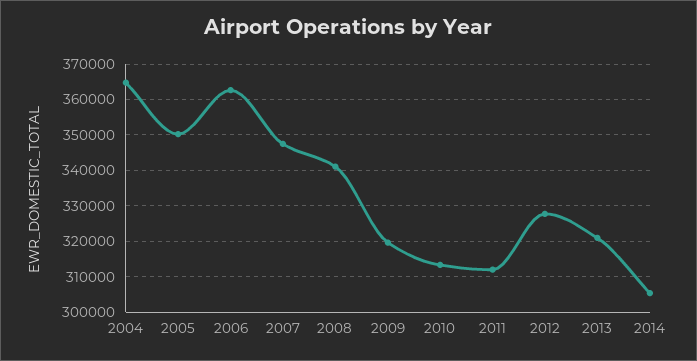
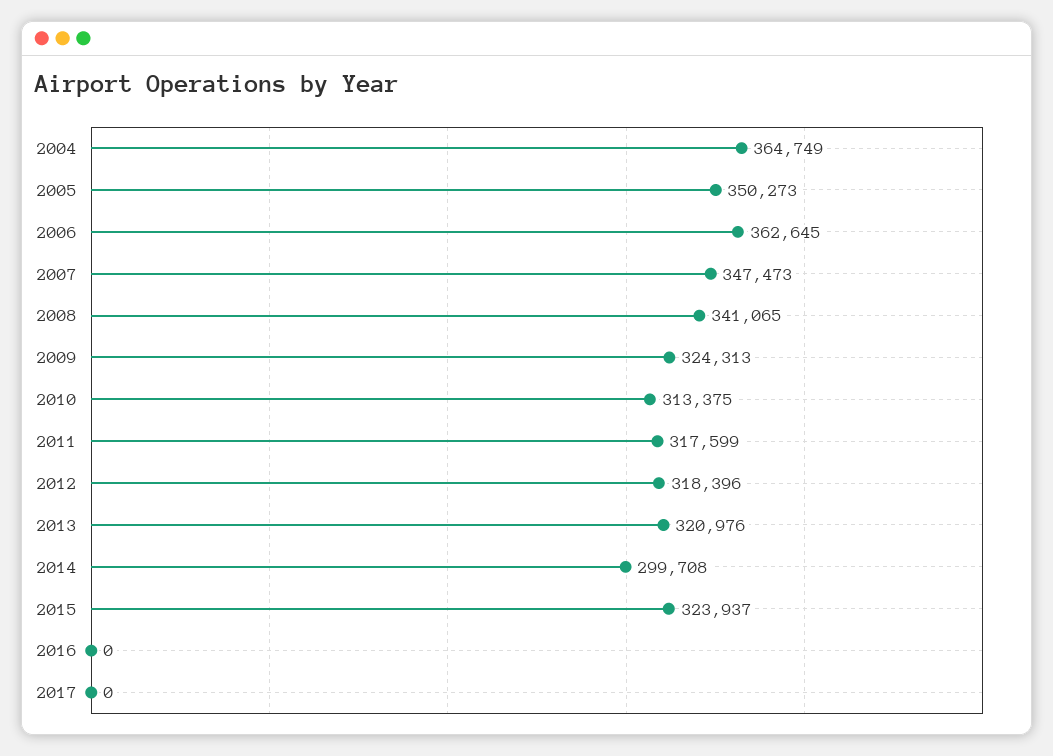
2009: 320000 -> 324313
2011: 312000 -> 317599
2012: 328000 -> 318396
2014: 306000 -> 299708
2015: none -> 323937
2016: none -> 0
2017: none -> 0

